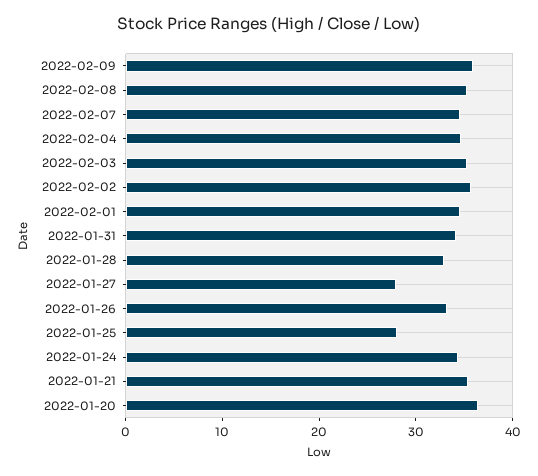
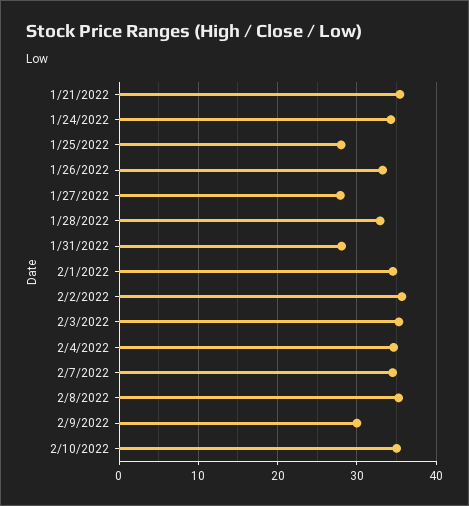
2022-02-09: 36 -> 30
2022-01-31: 34 -> 28
2022-01-20: 36 -> none
2/10/2022: none -> 35

